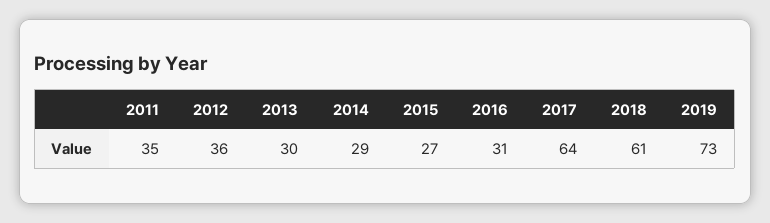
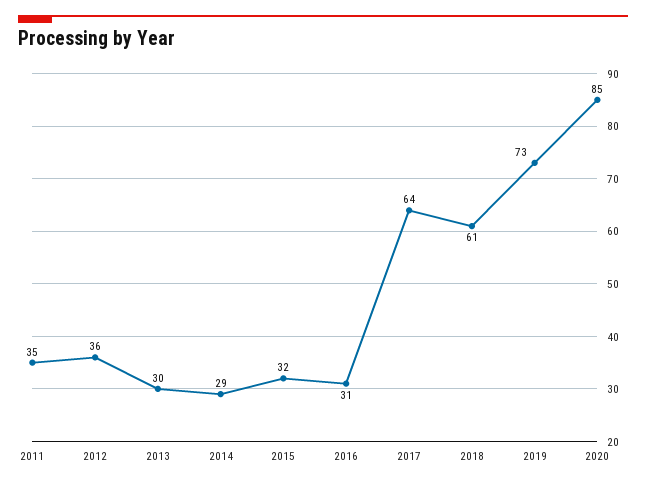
2015: 27 -> 32
2020: none -> 85

